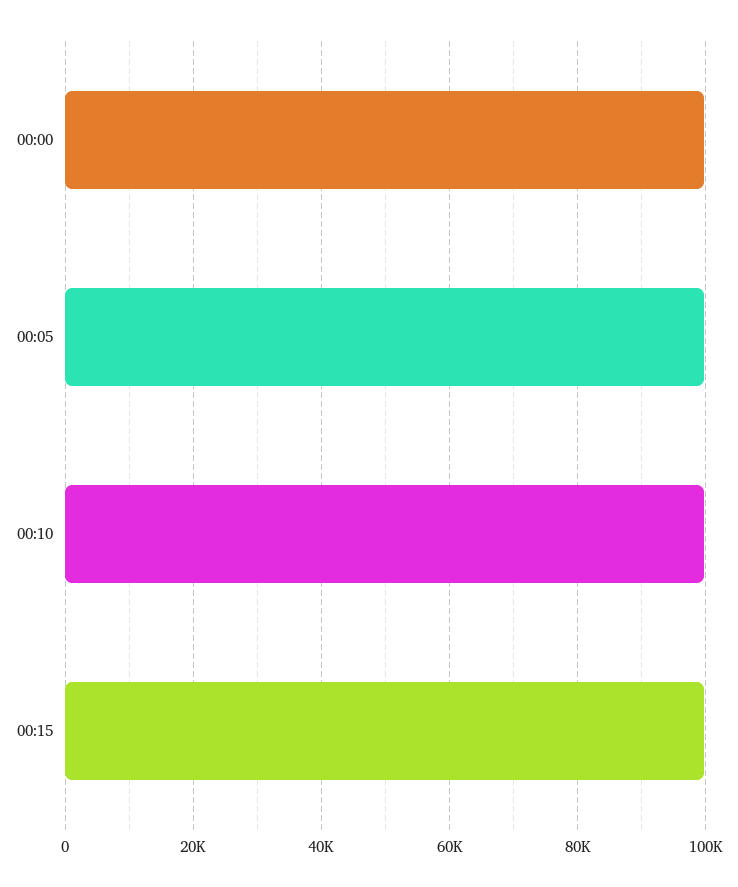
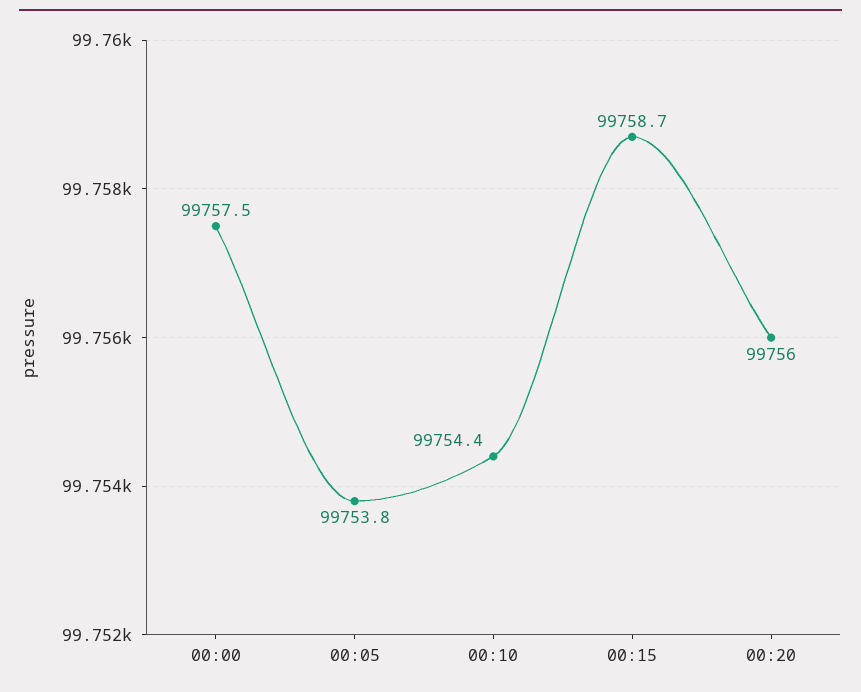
00:20: none -> 99756

